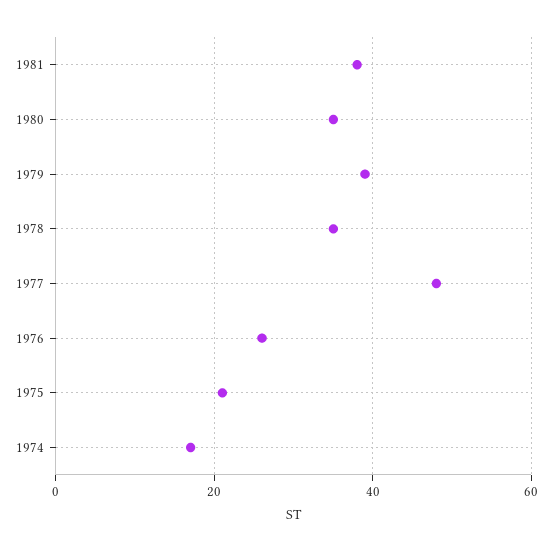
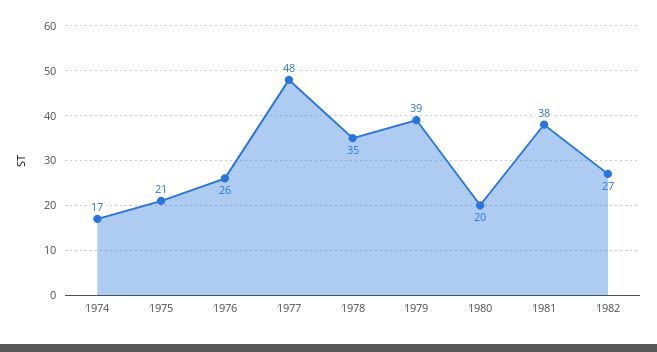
1980: 35 -> 20
1982: none -> 27

